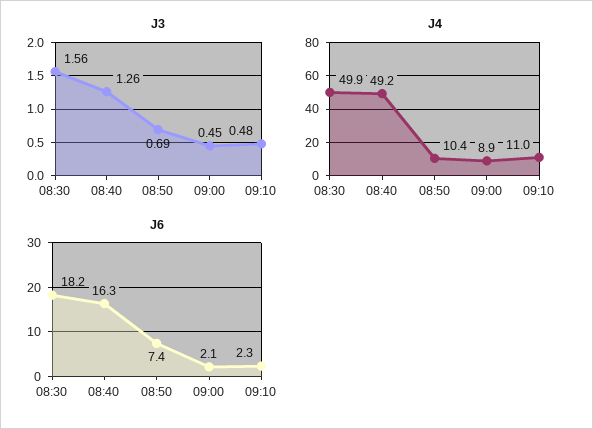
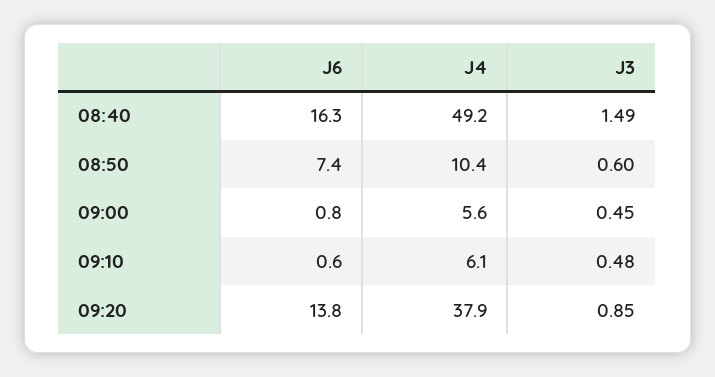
J3, 08:30: 1.56 -> none
J3, 08:40: 1.26 -> 1.49
J3, 08:50: 0.69 -> 0.6
J4, 08:30: 49.9 -> none
J4, 09:00: 8.9 -> 5.6
J4, 09:10: 11 -> 6.1
J6, 08:30: 18.2 -> none
J6, 09:00: 2.1 -> 0.8
J6, 09:10: 2.3 -> 0.6
J6, 09:20: none -> 13.8
J4, 09:20: none -> 37.9
J3, 09:20: none -> 0.85

